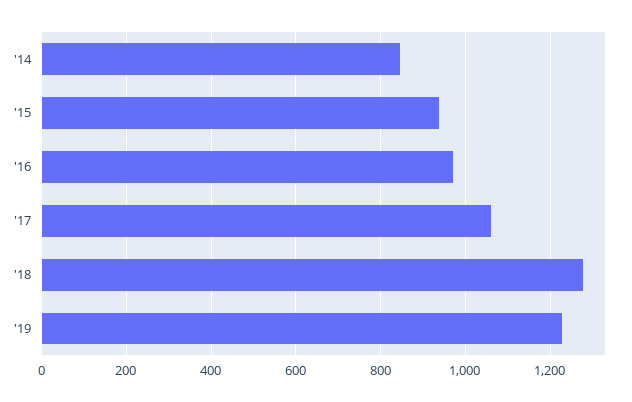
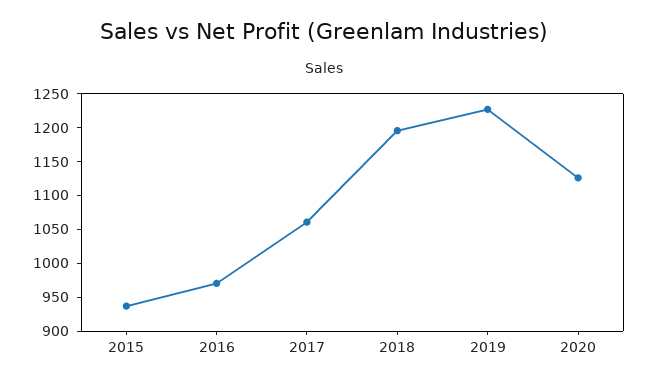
'14: 840 -> none
'18: 1280 -> 1200
2020: none -> 1125

